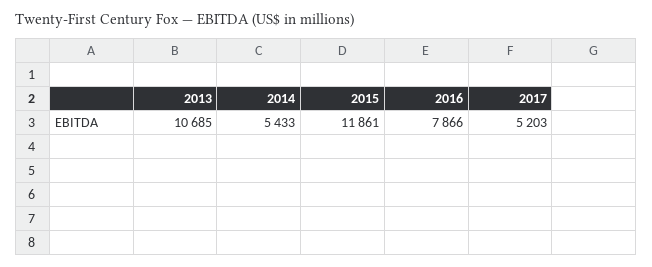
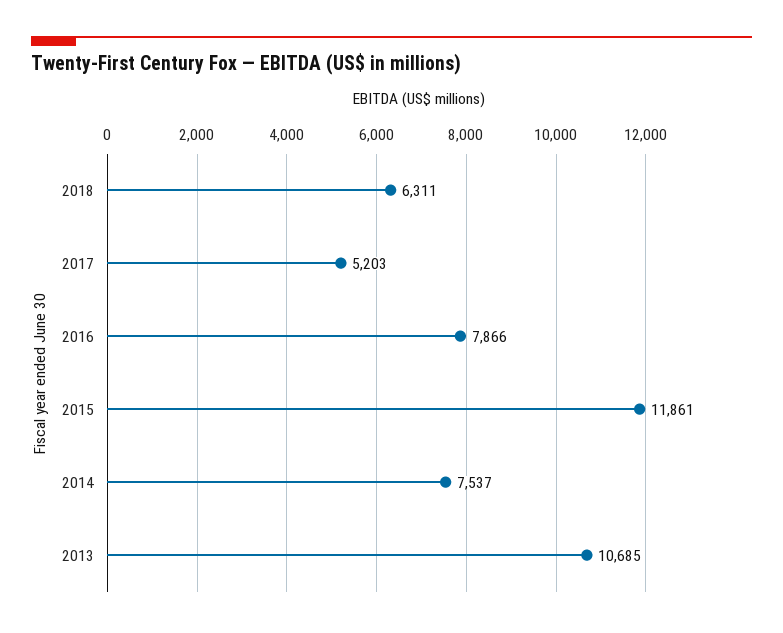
2014: 5433 -> 7537
2018: none -> 6311

